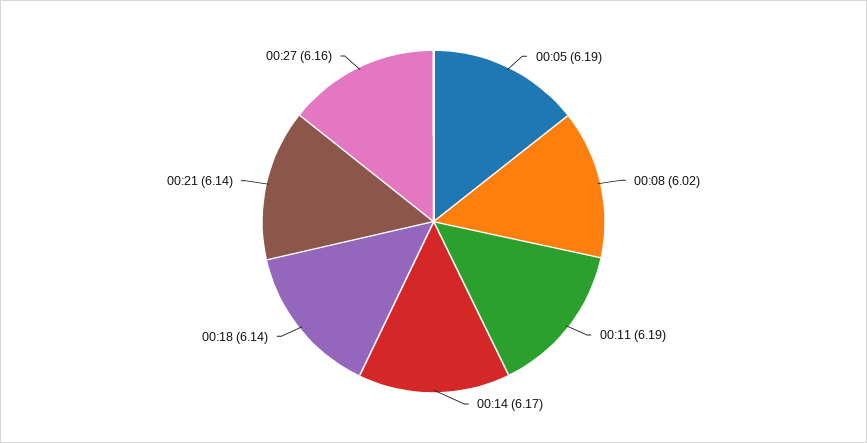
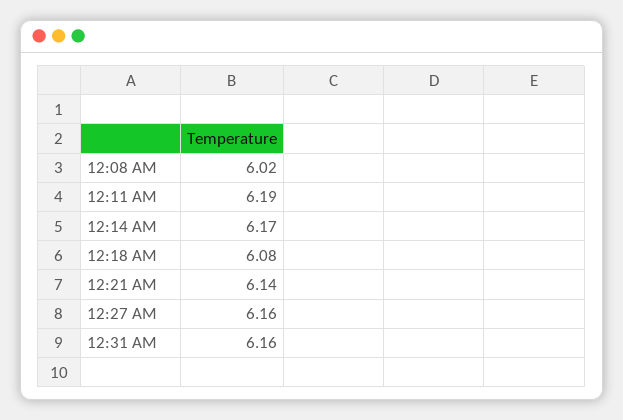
00:05: 6.19 -> none
00:18: 6.14 -> 6.08
12:31 AM: none -> 6.16

